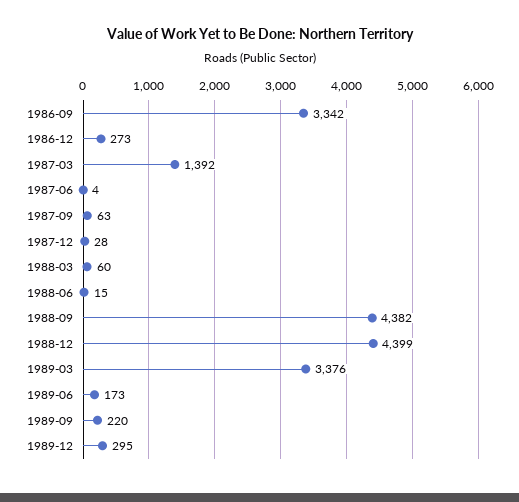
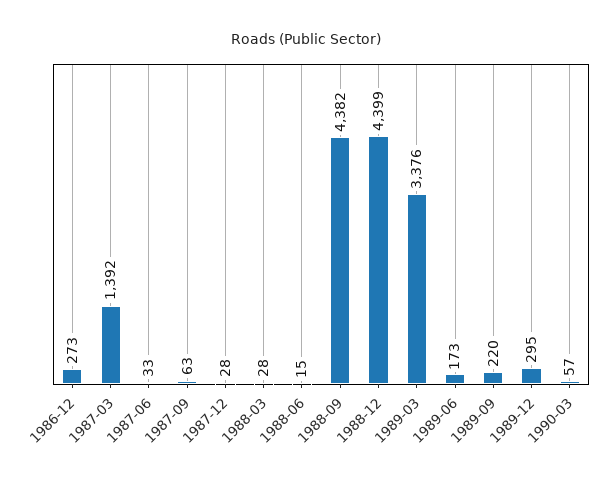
1986-09: 3342 -> none
1987-06: 4 -> 33
1988-03: 60 -> 28
1990-03: none -> 57

